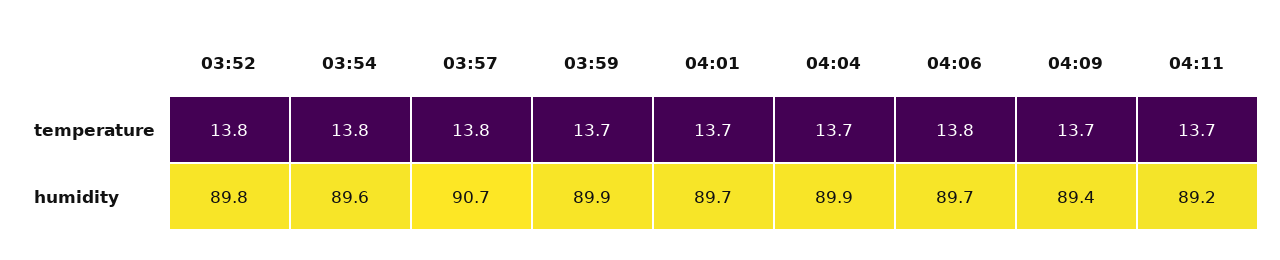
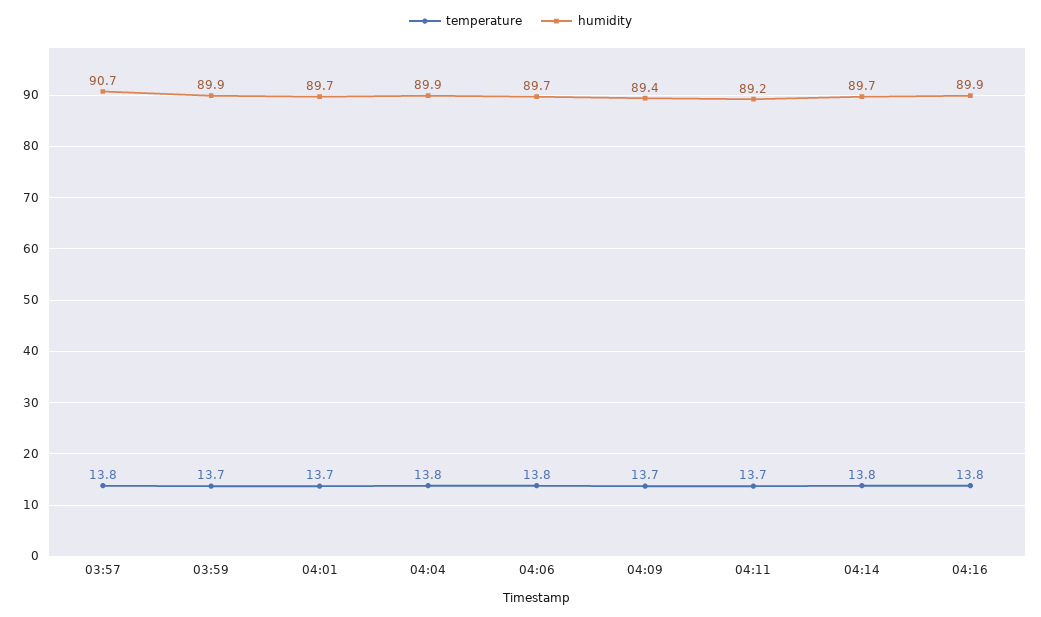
temperature, 03:52: 13.8 -> none
temperature, 03:54: 13.8 -> none
temperature, 04:04: 13.7 -> 13.8
humidity, 03:52: 89.8 -> none
humidity, 03:54: 89.6 -> none
temperature, 04:14: none -> 13.8
humidity, 04:14: none -> 89.7
temperature, 04:16: none -> 13.8
humidity, 04:16: none -> 89.9

